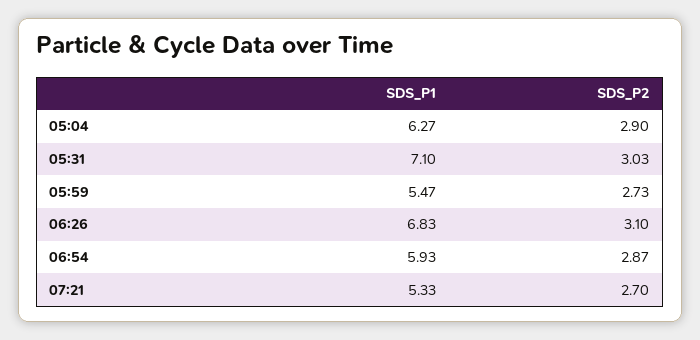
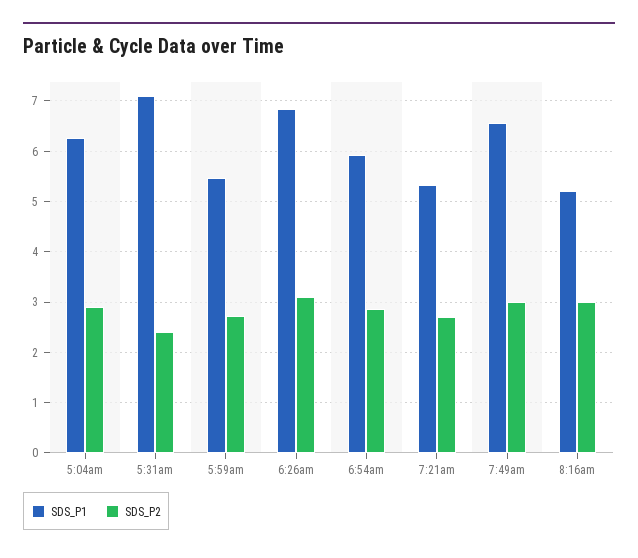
SDS_P2, 05:31: 3.03 -> 2.4
SDS_P1, 7:49am: none -> 6.6
SDS_P2, 7:49am: none -> 3
SDS_P1, 8:16am: none -> 5.2
SDS_P2, 8:16am: none -> 3

